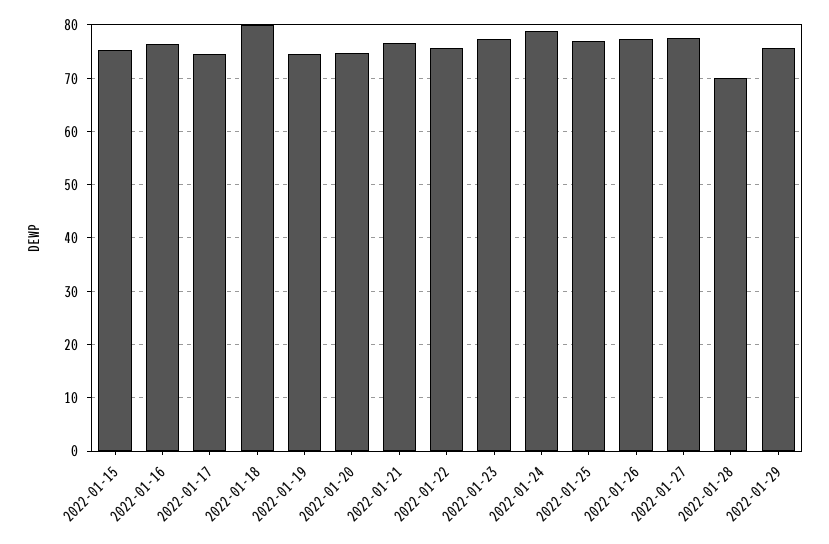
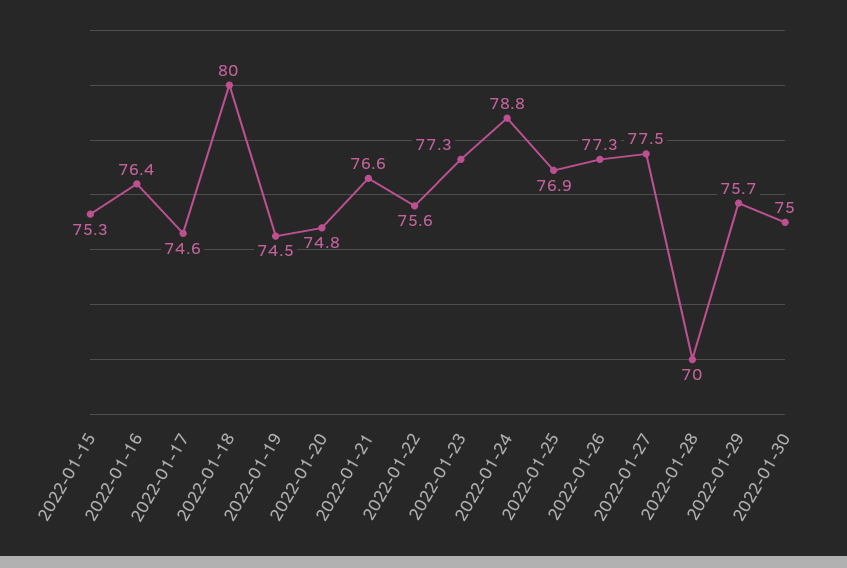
2022-01-30: none -> 75

